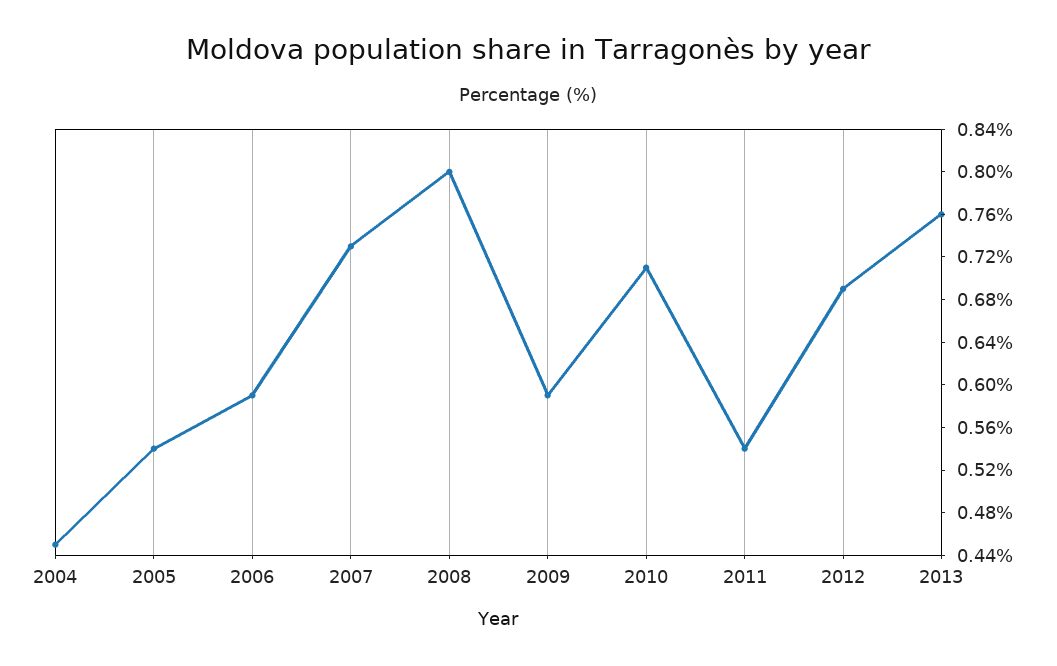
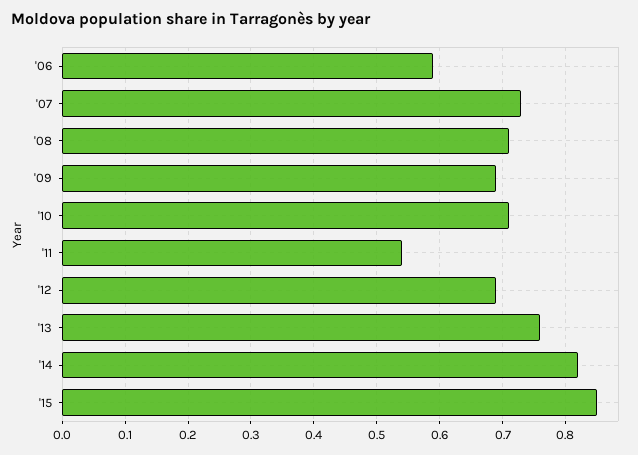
2004: 0.45 -> none
2005: 0.54 -> none
2008: 0.8 -> 0.71
2009: 0.59 -> 0.69
'14: none -> 0.82
'15: none -> 0.85

